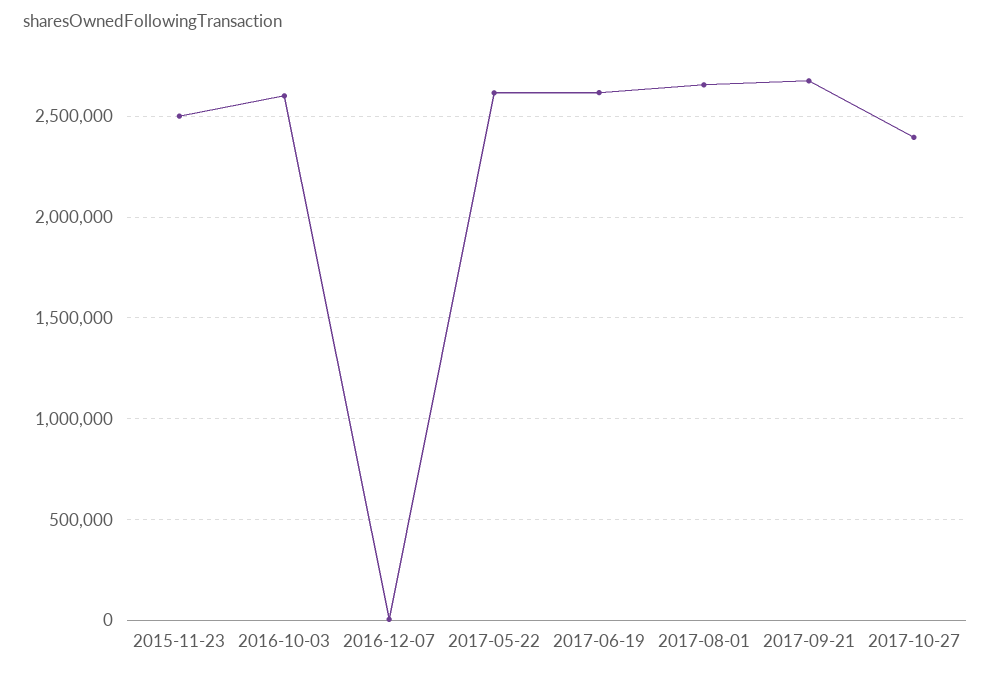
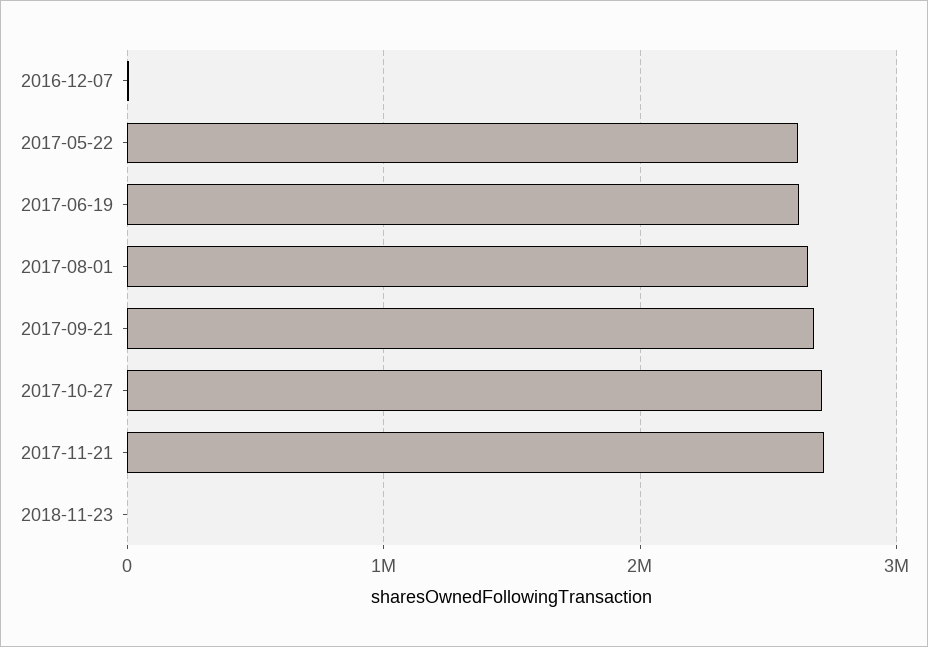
2015-11-23: 2500000 -> none
2016-10-03: 2600000 -> none
2017-10-27: 2400000 -> 2700000
2017-11-21: none -> 2700000
2018-11-23: none -> 0

